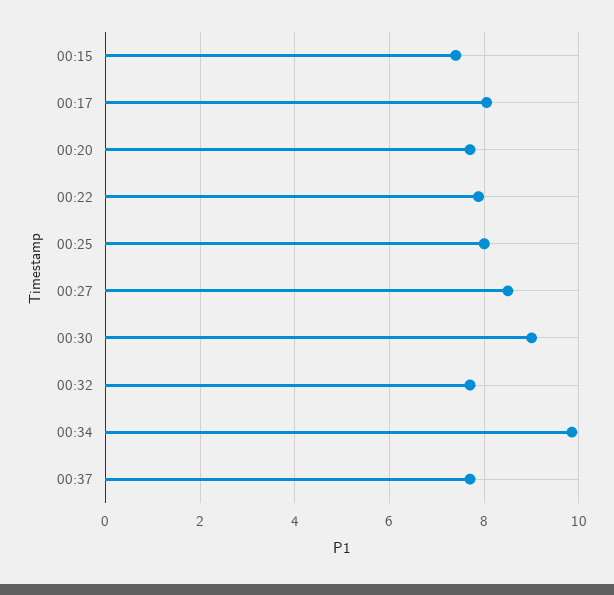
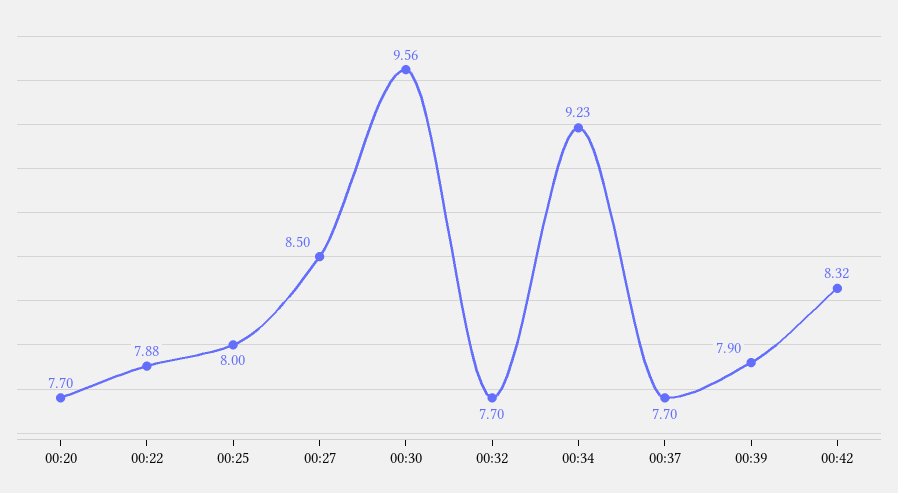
00:15: 7.4 -> none
00:17: 8 -> none
00:30: 9 -> 9.56
00:34: 9.8 -> 9.23
00:39: none -> 7.9
00:42: none -> 8.32

